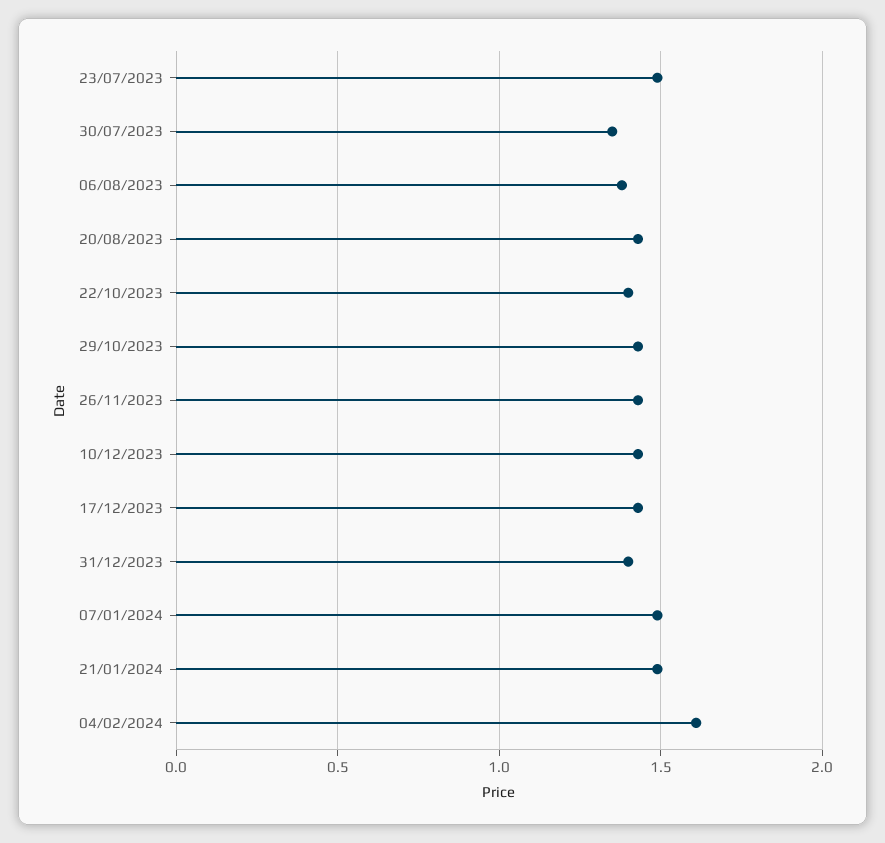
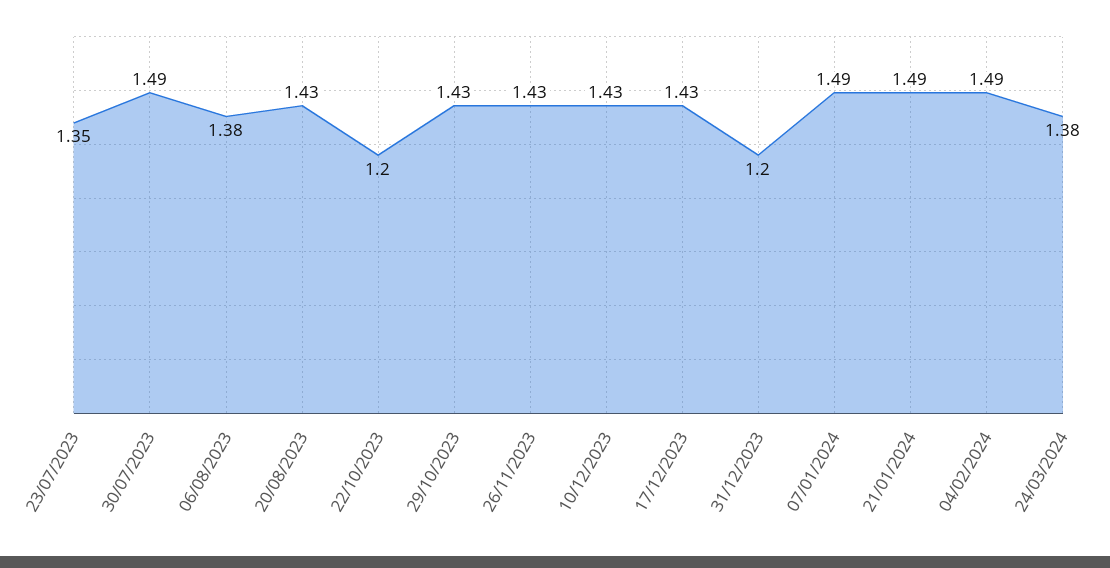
23/07/2023: 1.5 -> 1.35
30/07/2023: 1.35 -> 1.49
22/10/2023: 1.4 -> 1.2
31/12/2023: 1.4 -> 1.2
04/02/2024: 1.6 -> 1.49
24/03/2024: none -> 1.38

